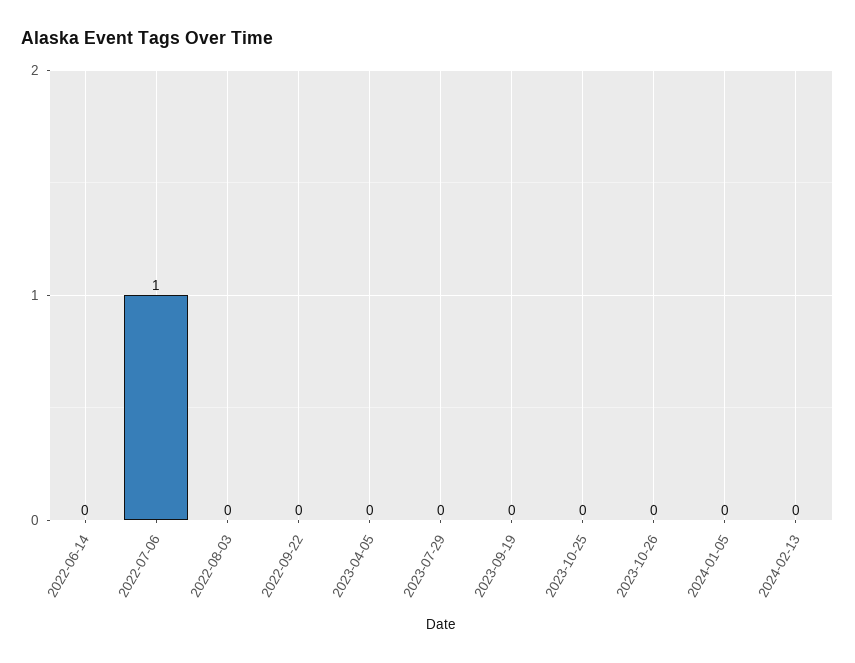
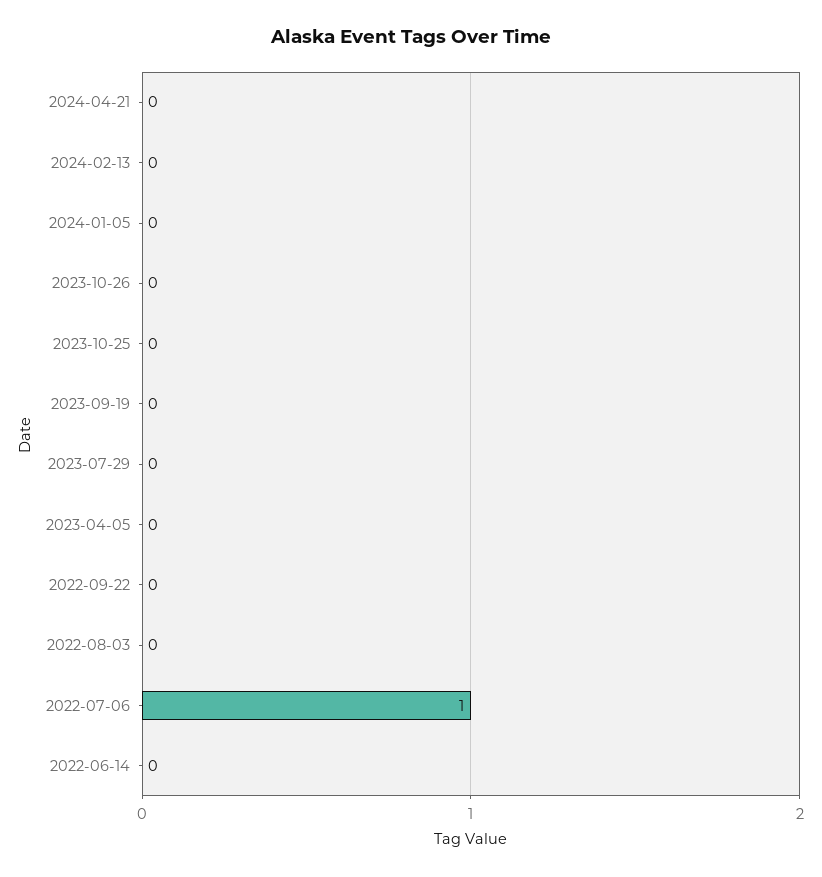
2024-04-21: none -> 0

